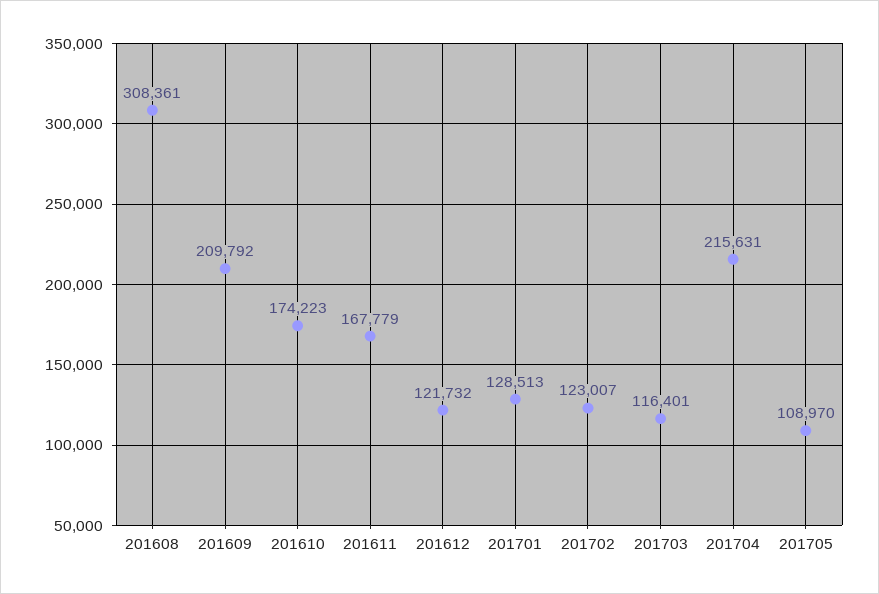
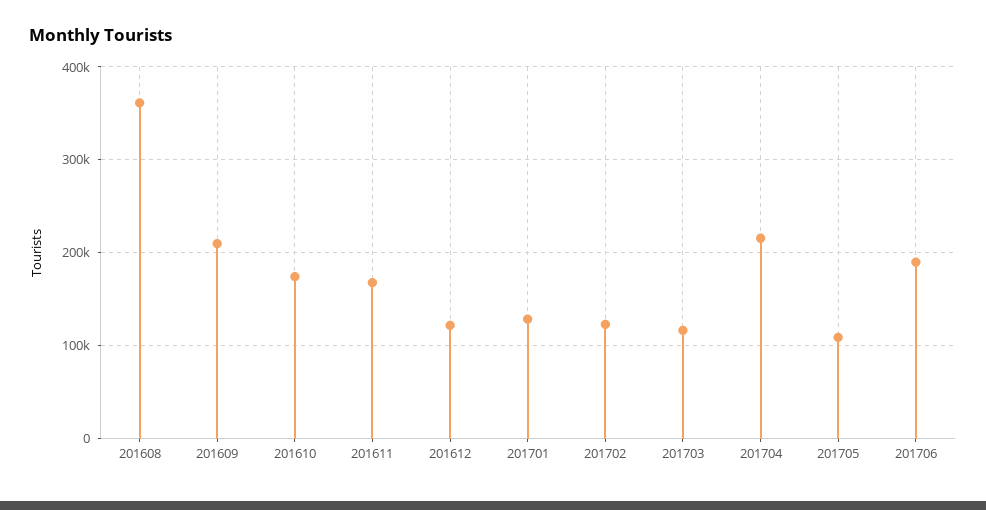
201608: 308361 -> 360000
201706: none -> 190000

